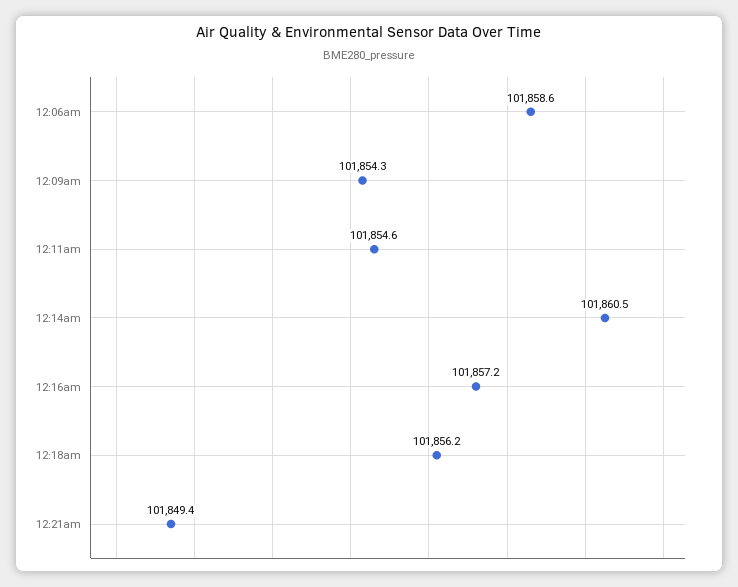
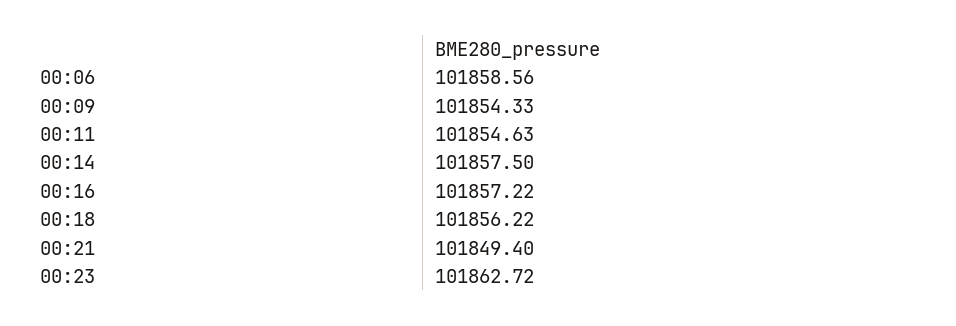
12:14am: 101860.5 -> 101857.5
00:23: none -> 101862.72

